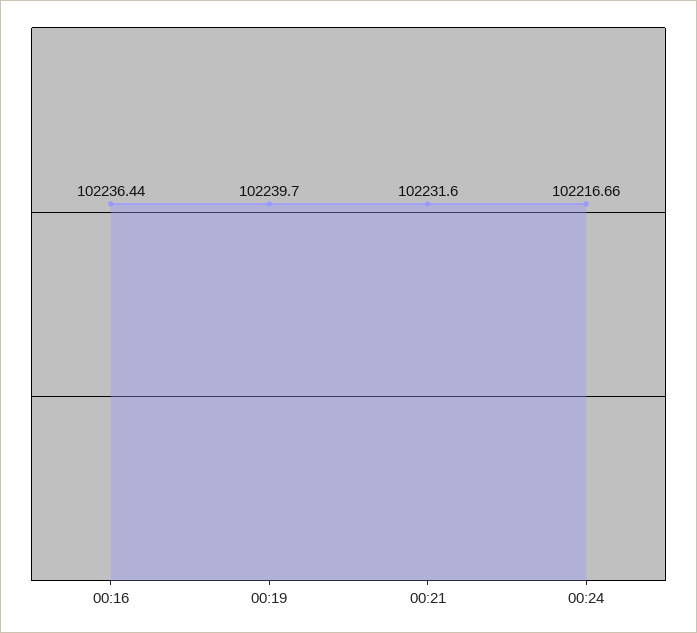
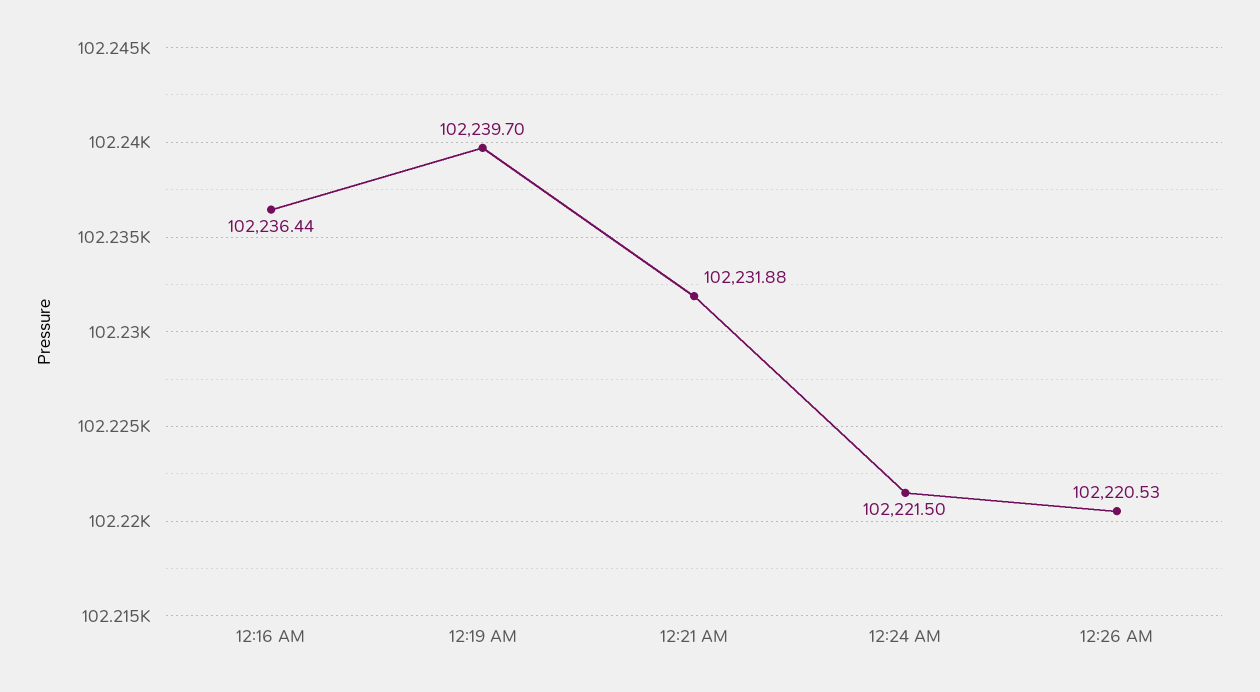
00:21: 102231.6 -> 102231.88
00:24: 102216.66 -> 102221.5
12:26 AM: none -> 102220.53

